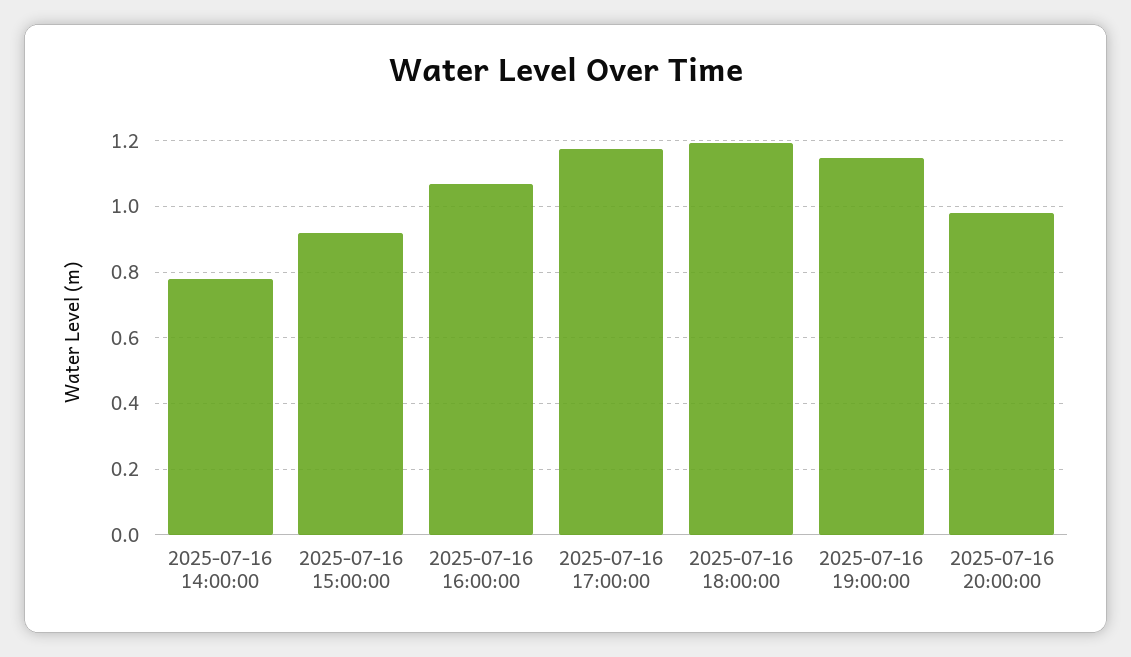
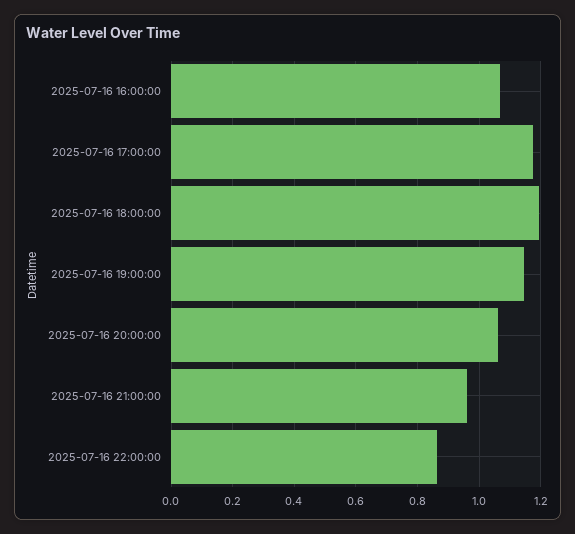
2025-07-16 14:00:00: 0.78 -> none
2025-07-16 15:00:00: 0.92 -> none
2025-07-16 20:00:00: 0.98 -> 1.06
2025-07-16 21:00:00: none -> 0.96
2025-07-16 22:00:00: none -> 0.86

